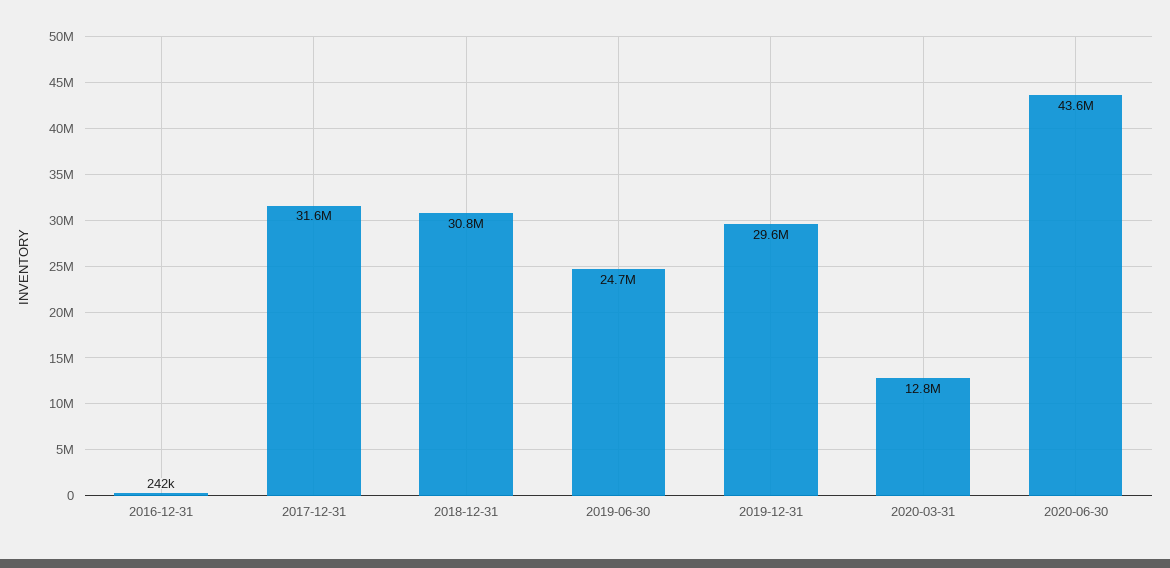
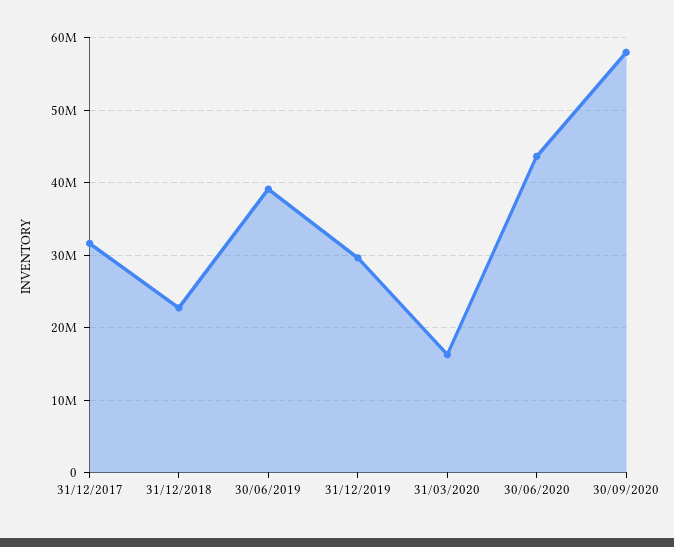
2016-12-31: 242000 -> none
2018-12-31: 30800000 -> 23000000
2019-06-30: 24700000 -> 39000000
2020-03-31: 12800000 -> 16000000
30/09/2020: none -> 58000000

